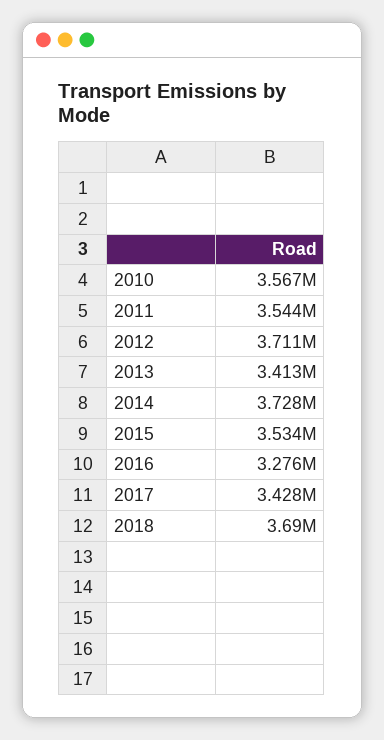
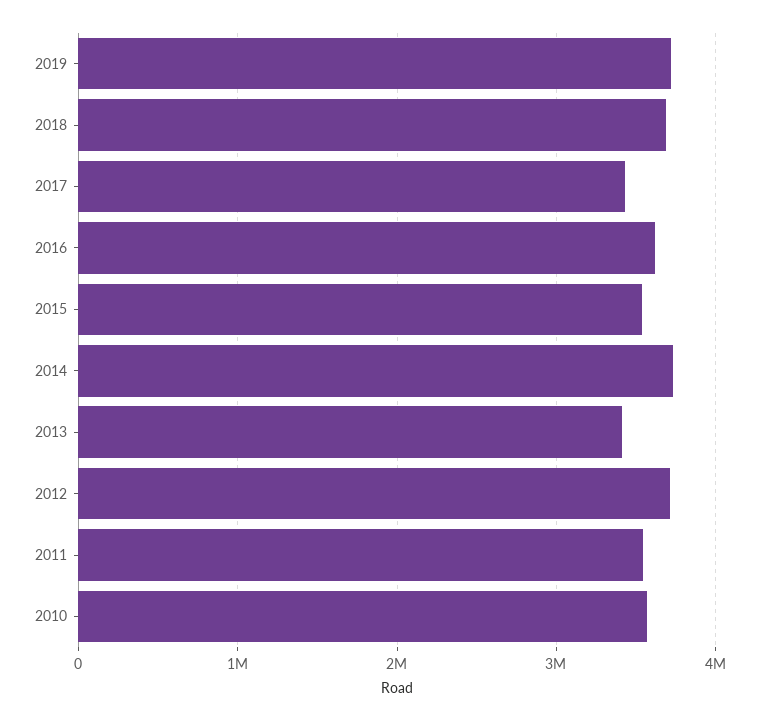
2016: 3276000 -> 3600000
2019: none -> 3700000

